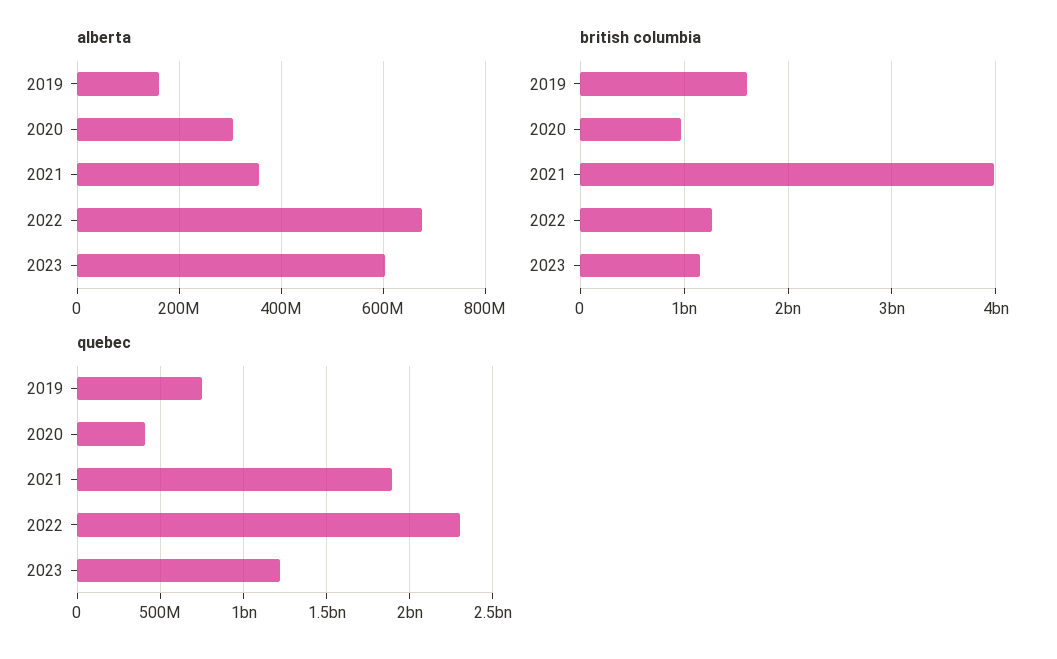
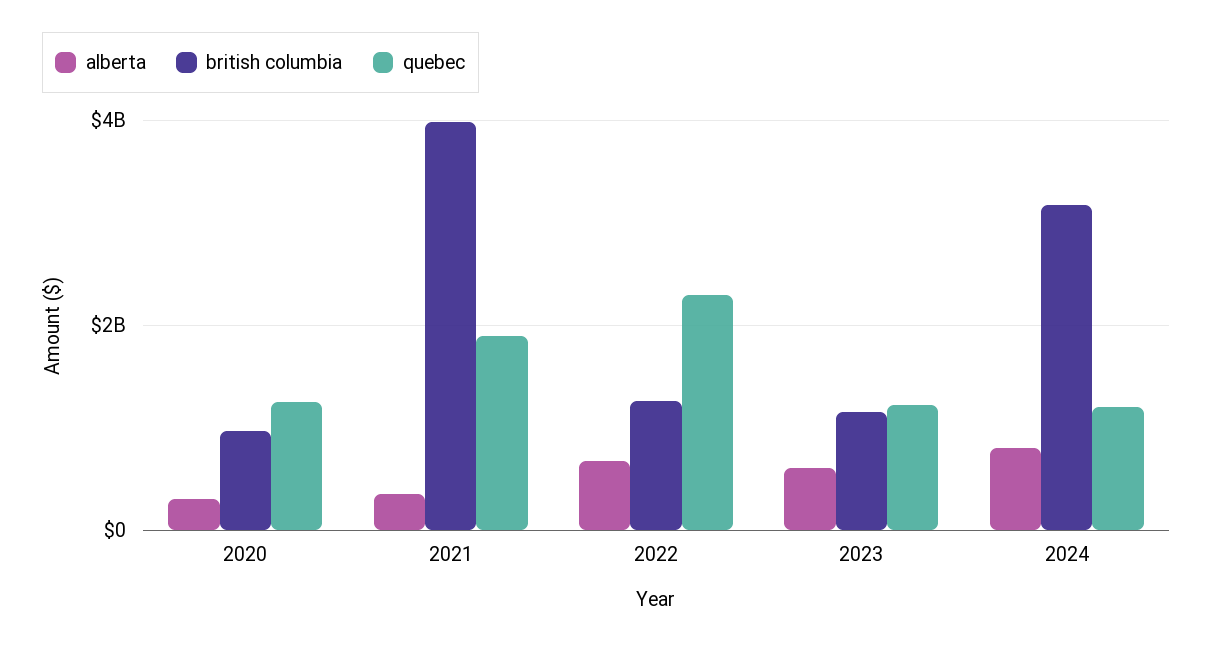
alberta, 2019: 160000000 -> none
british columbia, 2019: 1600000000 -> none
quebec, 2019: 750000000 -> none
quebec, 2020: 400000000 -> 1200000000
alberta, 2024: none -> 800000000
british columbia, 2024: none -> 3200000000
quebec, 2024: none -> 1200000000

